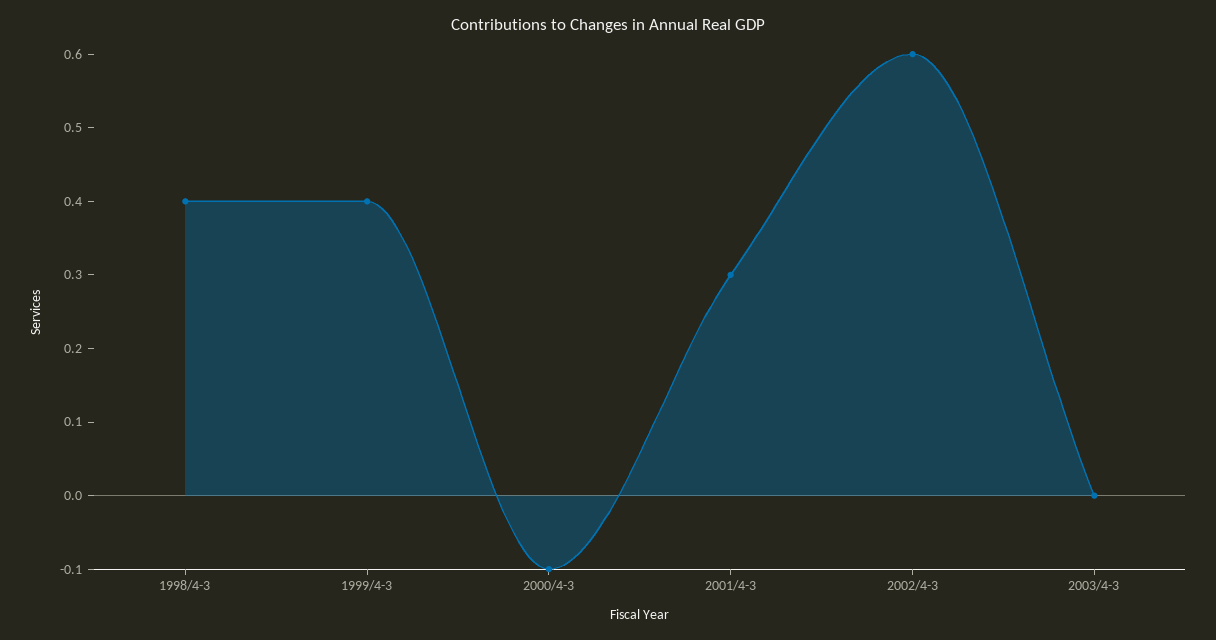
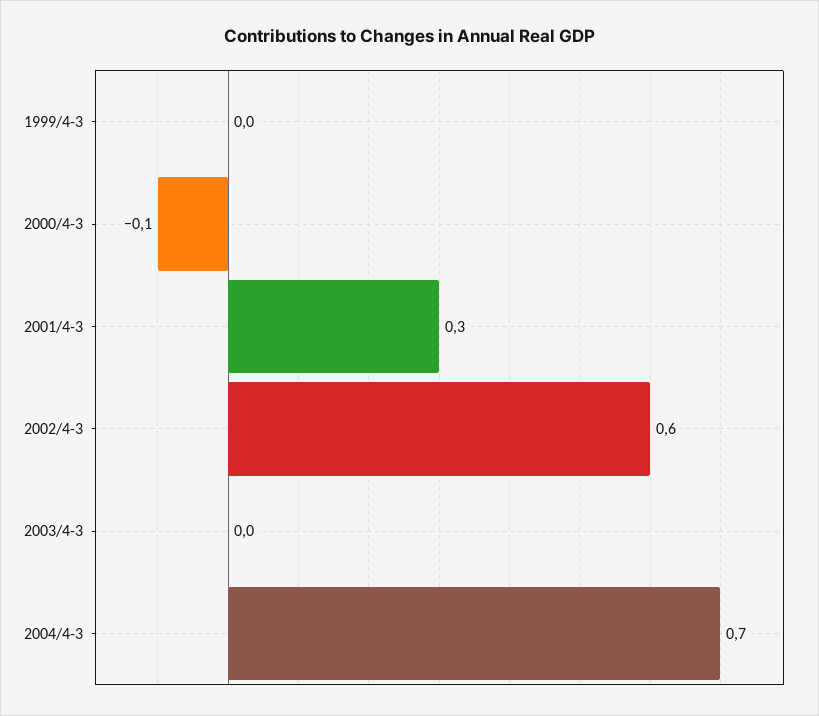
1998/4-3: 0.4 -> none
1999/4-3: 0.4 -> 0
2004/4-3: none -> 0.7

